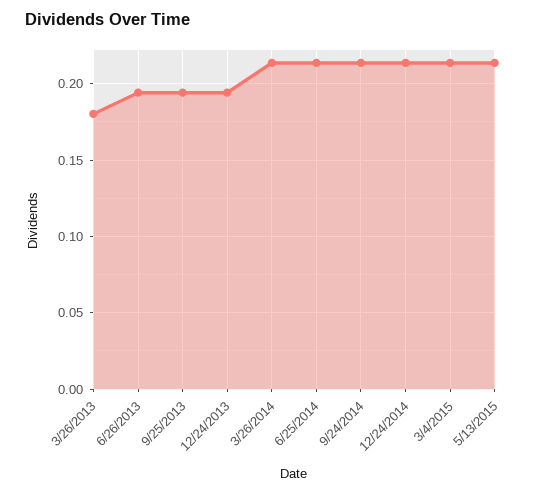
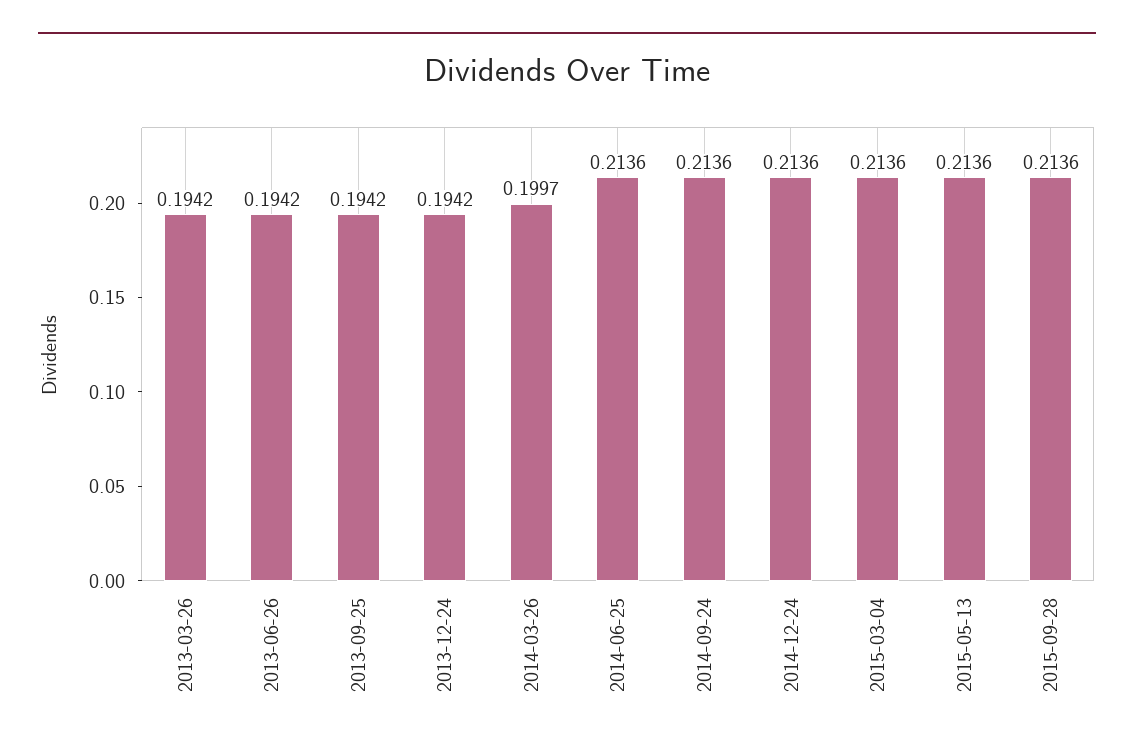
3/26/2013: 0.18 -> 0.1942
3/26/2014: 0.215 -> 0.1997
2015-09-28: none -> 0.2136

